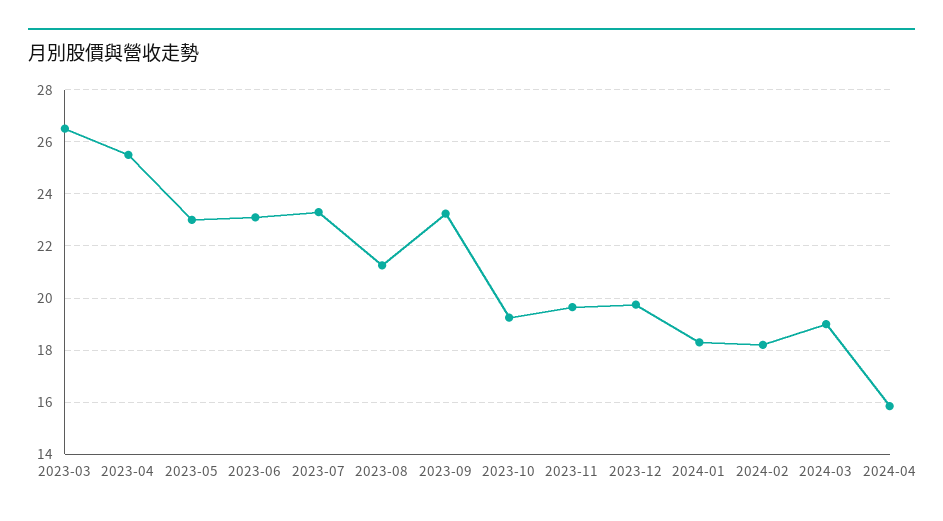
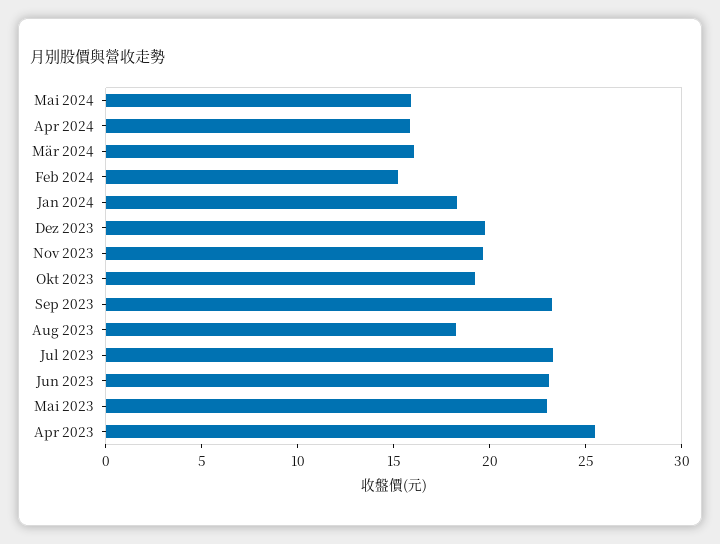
2023-03: 26.5 -> none
2023-08: 21.25 -> 18
2024-02: 18.25 -> 15
2024-03: 19 -> 16
Mai 2024: none -> 16

